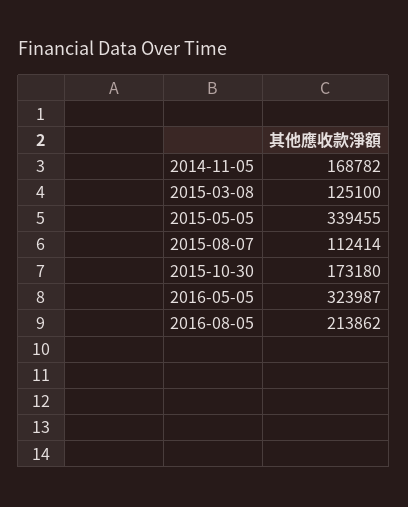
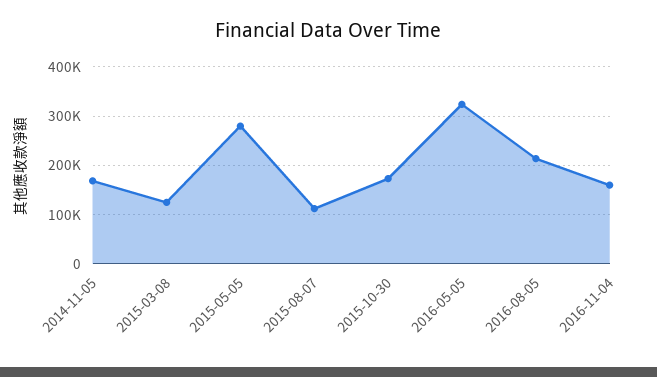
2015-05-05: 339455 -> 280000
2016-11-04: none -> 160000

